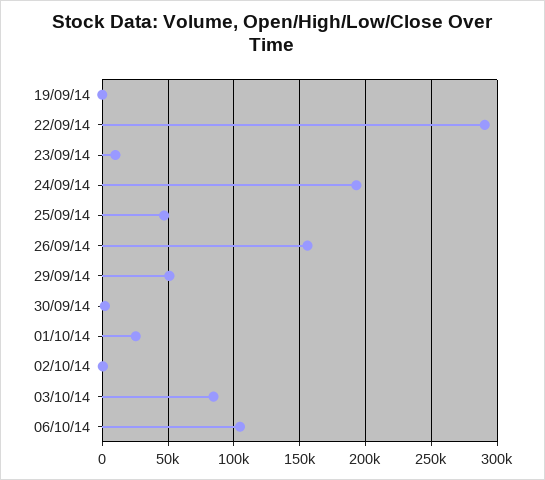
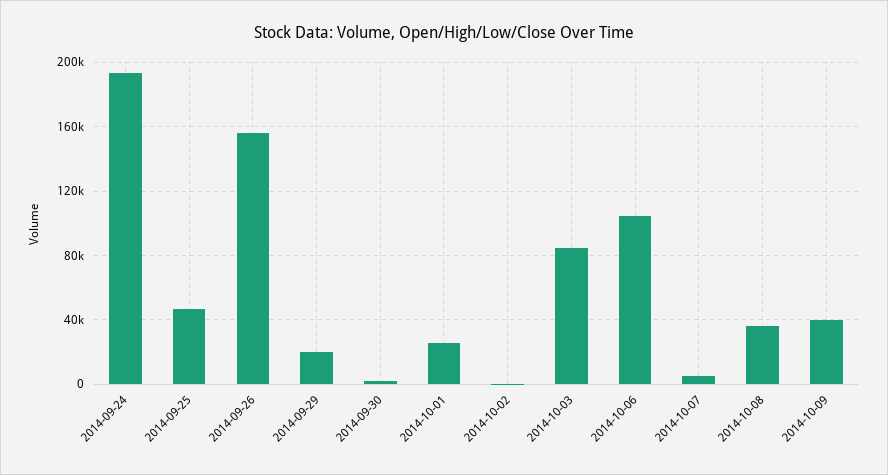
19/09/14: 0 -> none
22/09/14: 290000 -> none
23/09/14: 10000 -> none
29/09/14: 50000 -> 20000
2014-10-07: none -> 5000
2014-10-08: none -> 35000
2014-10-09: none -> 40000

